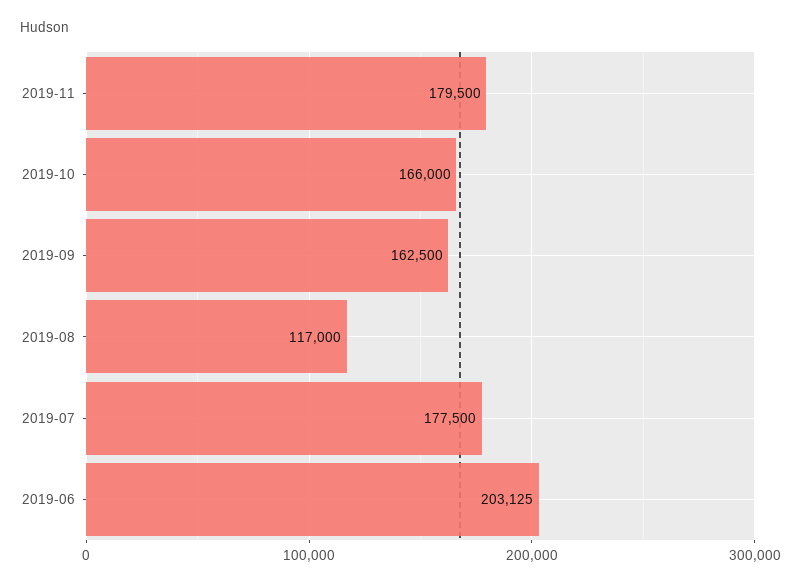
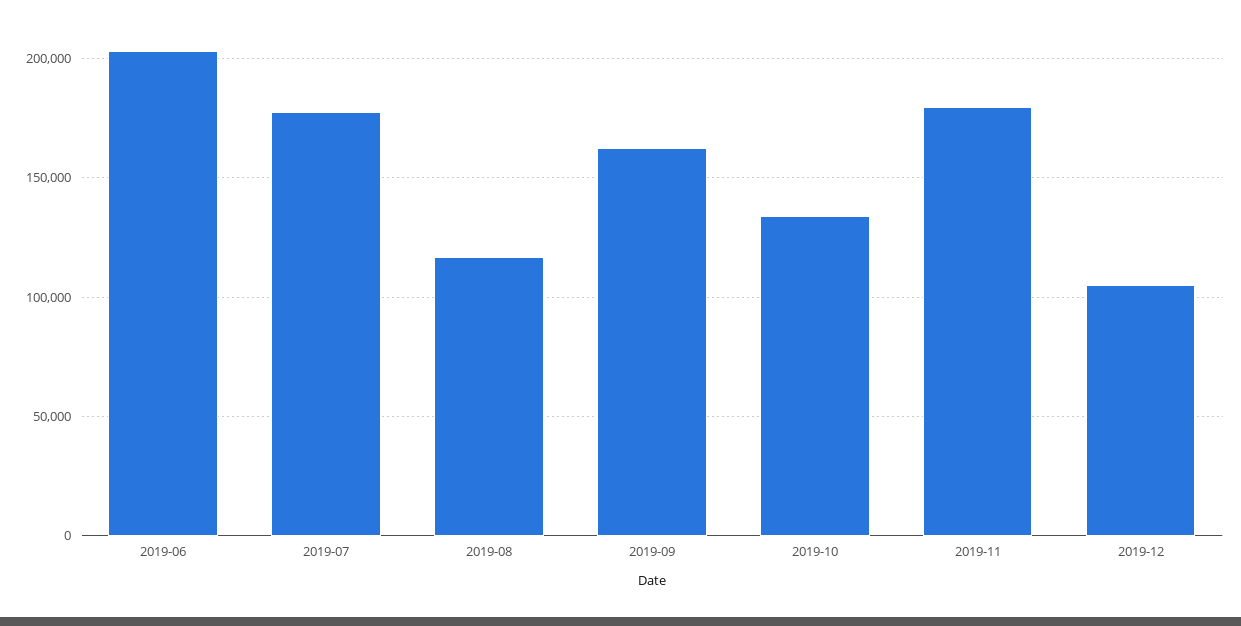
2019-10: 166000 -> 135000
2019-12: none -> 105000

